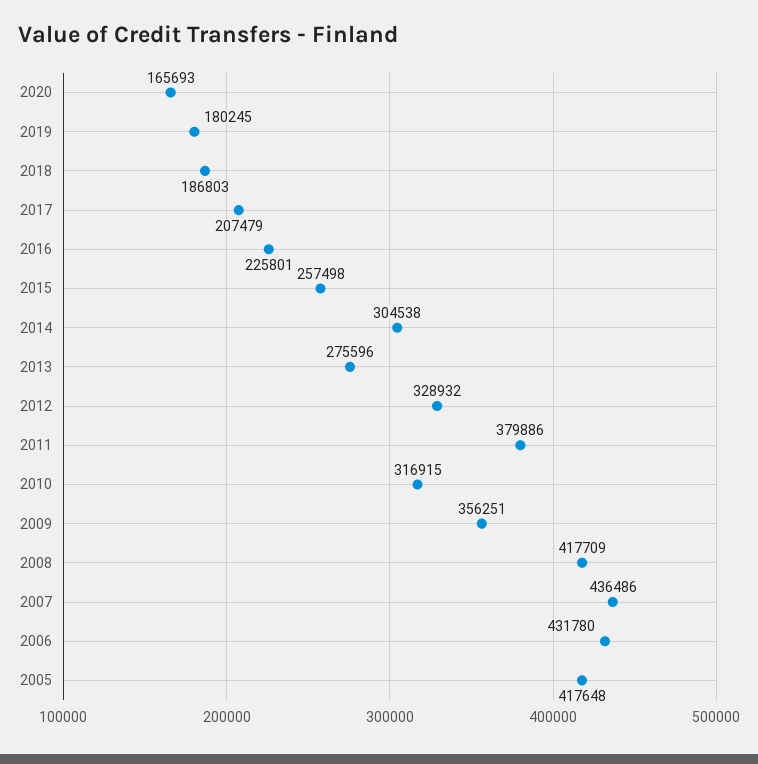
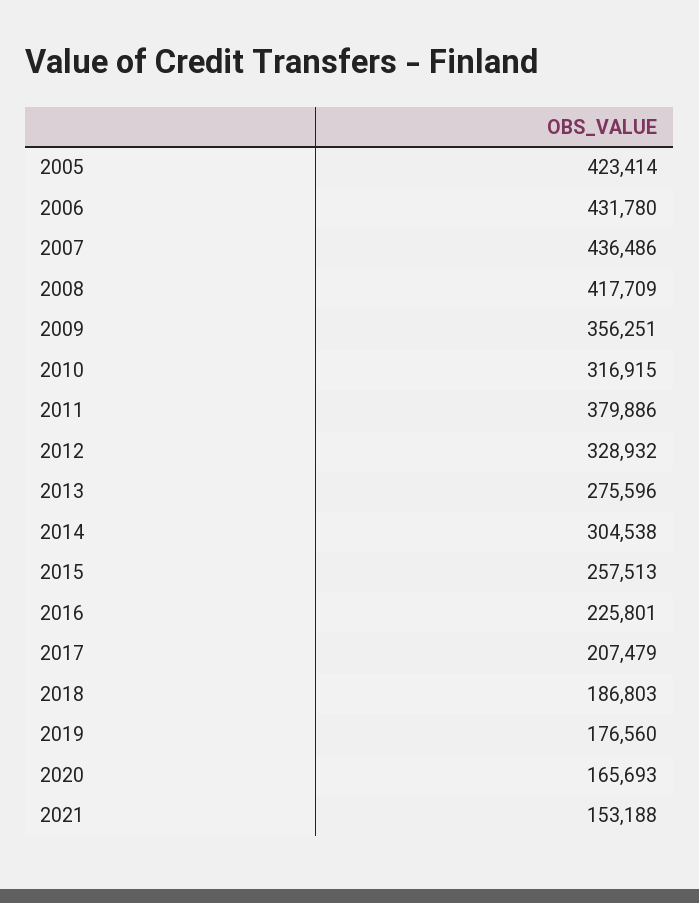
2019: 180245 -> 176560
2015: 257498 -> 257513
2005: 417648 -> 423414
2021: none -> 153188

